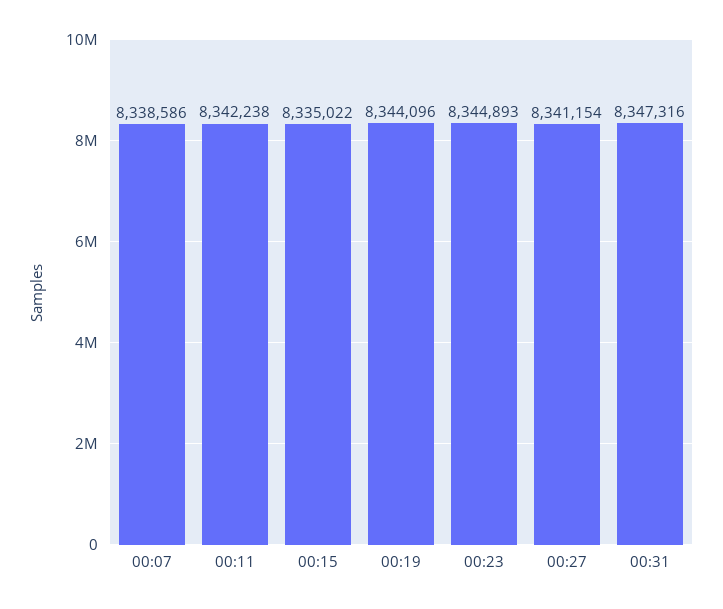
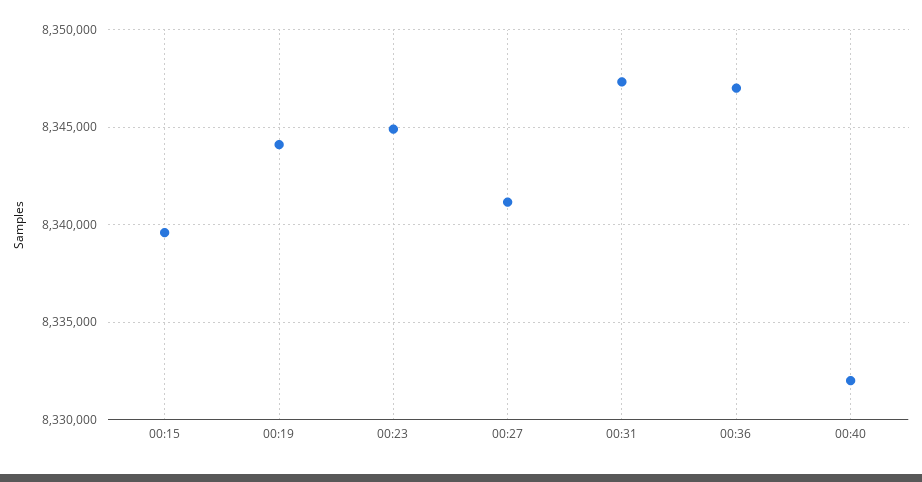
00:07: 8338586 -> none
00:11: 8342238 -> none
00:15: 8335022 -> 8339500
00:36: none -> 8347000
00:40: none -> 8332000

